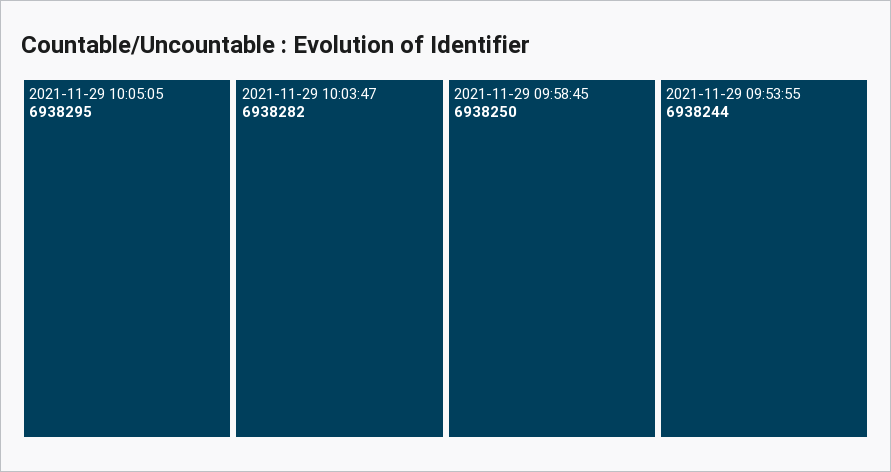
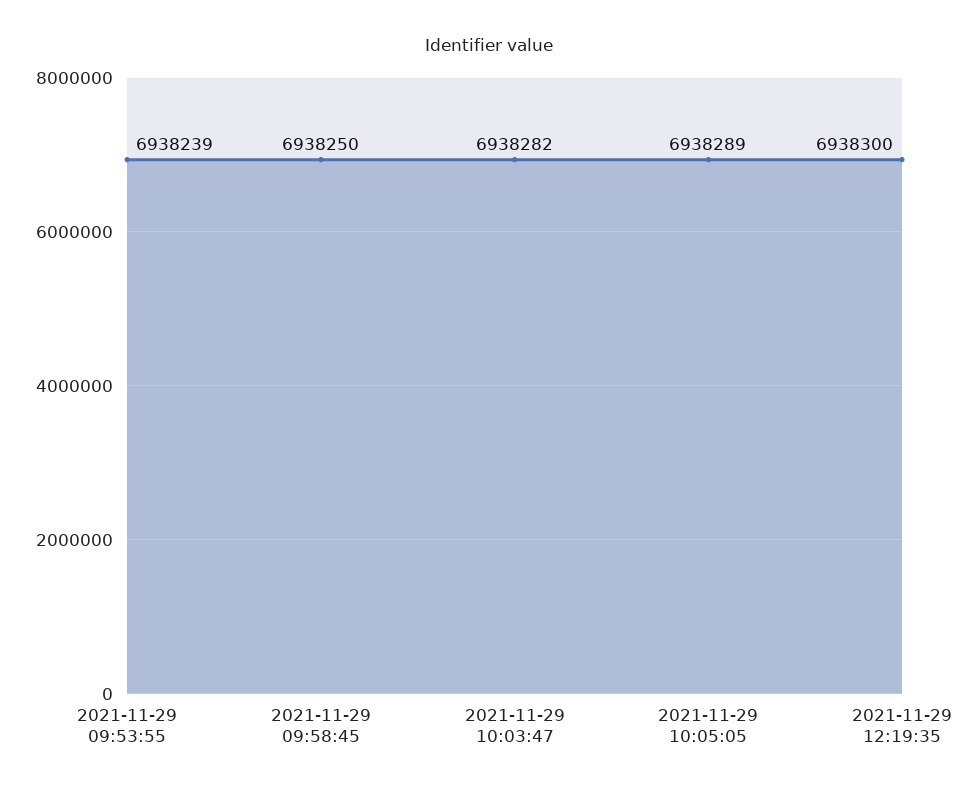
2021-11-29 10:05:05: 6938295 -> 6938289
2021-11-29 09:53:55: 6938244 -> 6938239
2021-11-29 12:19:35: none -> 6938300

